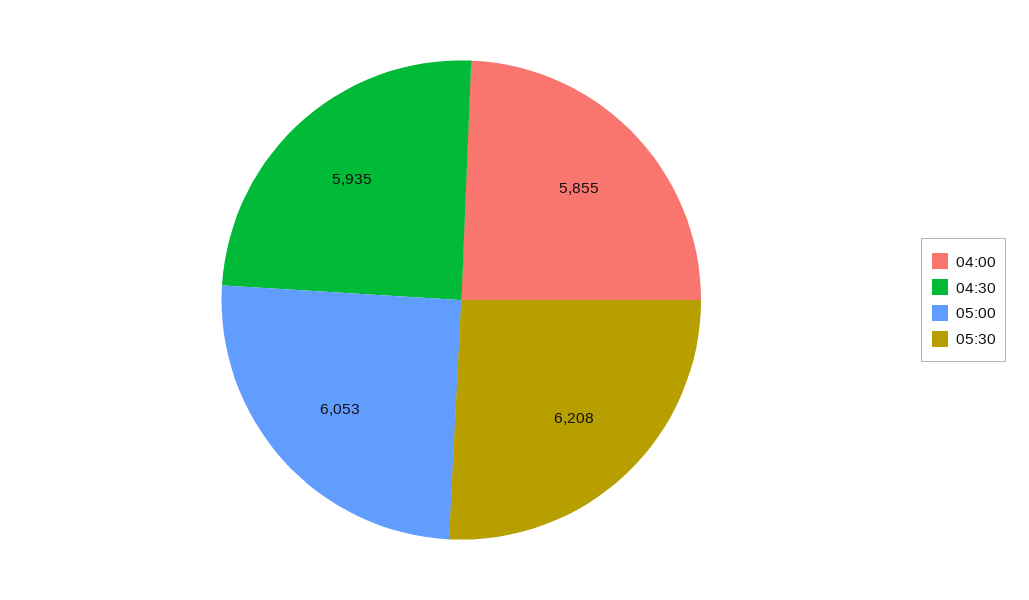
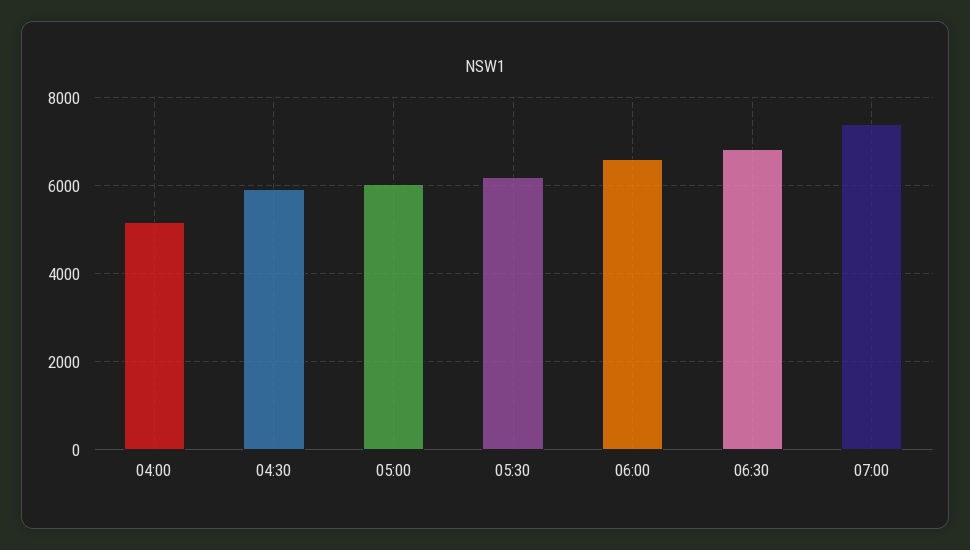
04:00: 5855 -> 5200
06:00: none -> 6600
06:30: none -> 6800
07:00: none -> 7400

